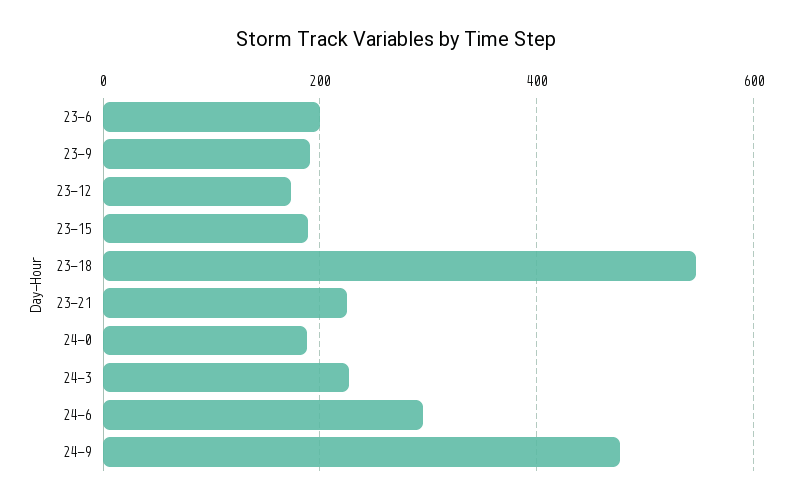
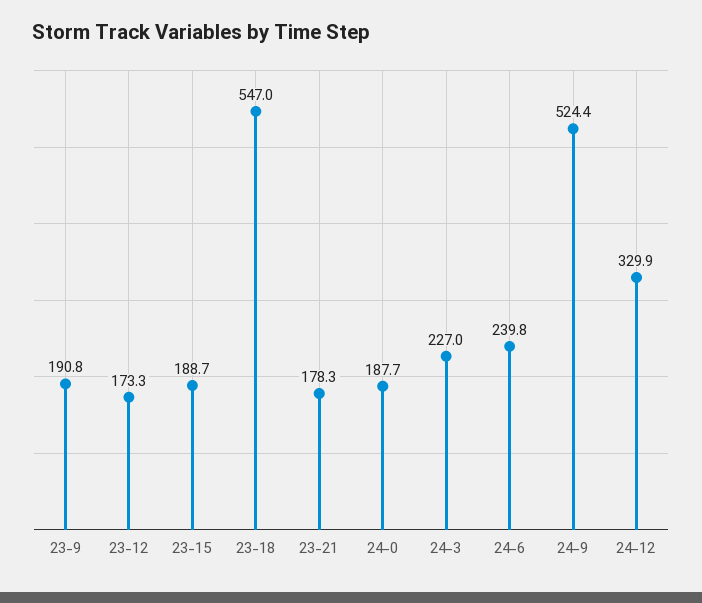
23-6: 200 -> none
23-21: 220 -> 178.3
24-6: 300 -> 239.8
24-9: 480 -> 524.4
24-12: none -> 329.9

